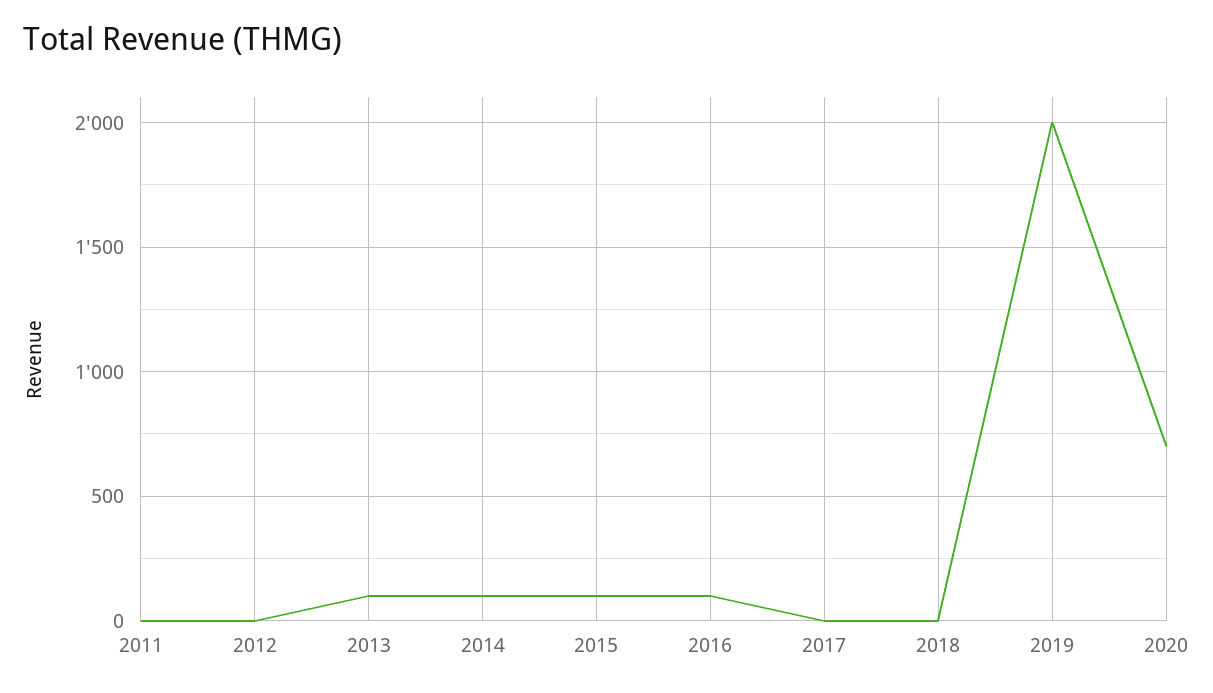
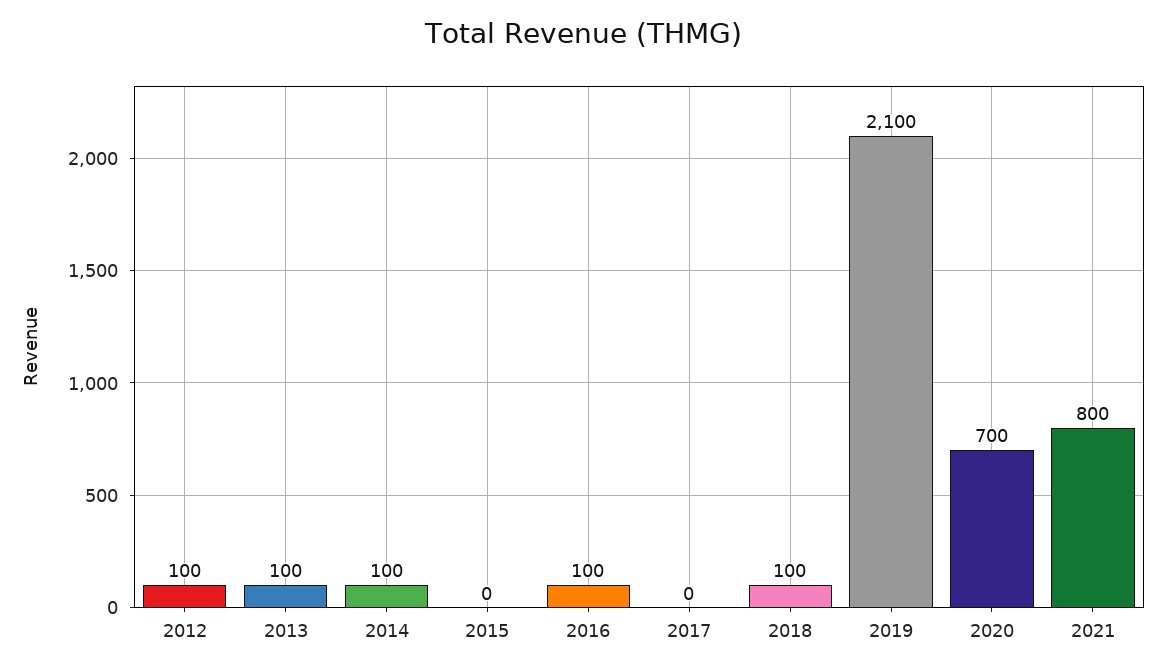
2011: 0 -> none
2012: 0 -> 100
2015: 100 -> 0
2018: 0 -> 100
2019: 2000 -> 2100
2021: none -> 800

